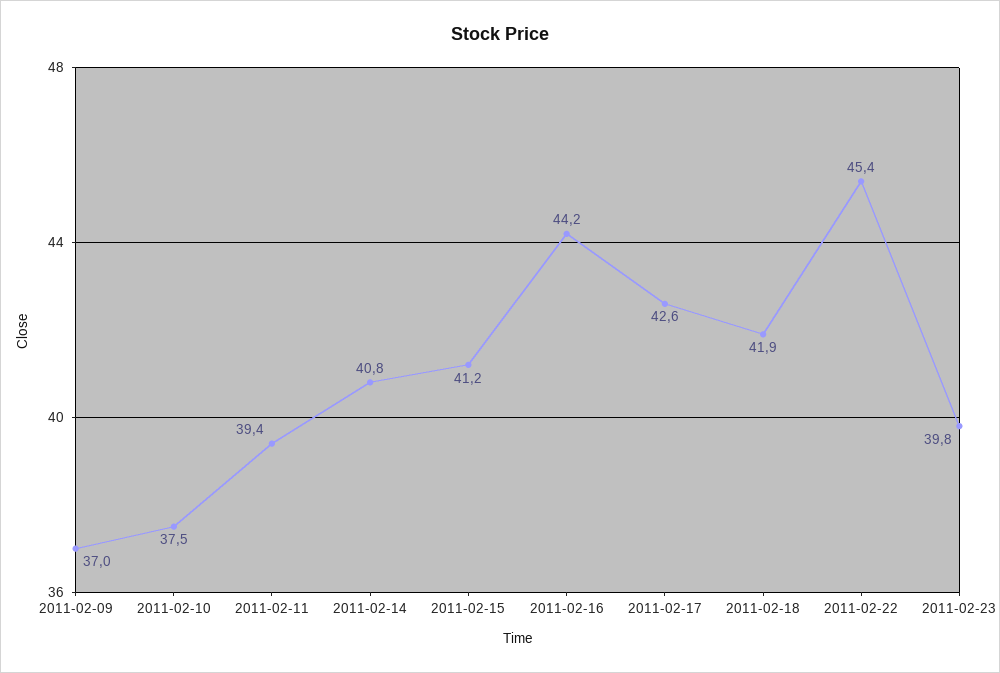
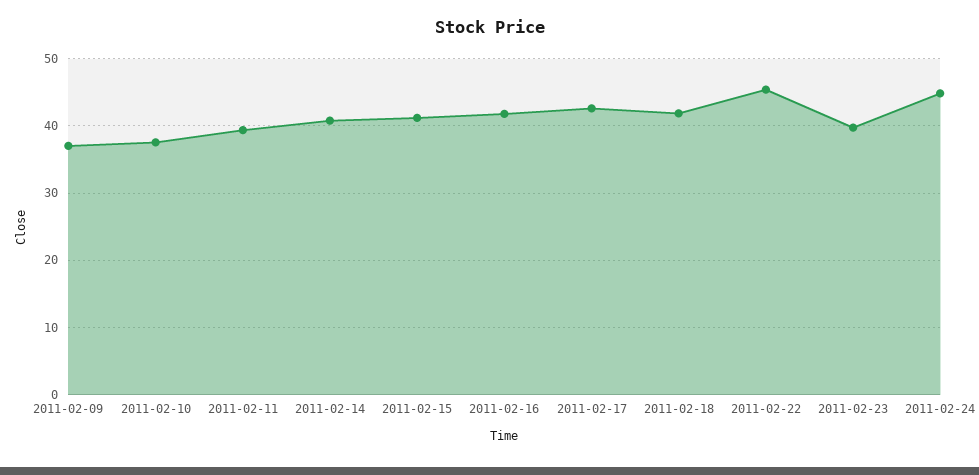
2011-02-16: 44.2 -> 42
2011-02-24: none -> 45

